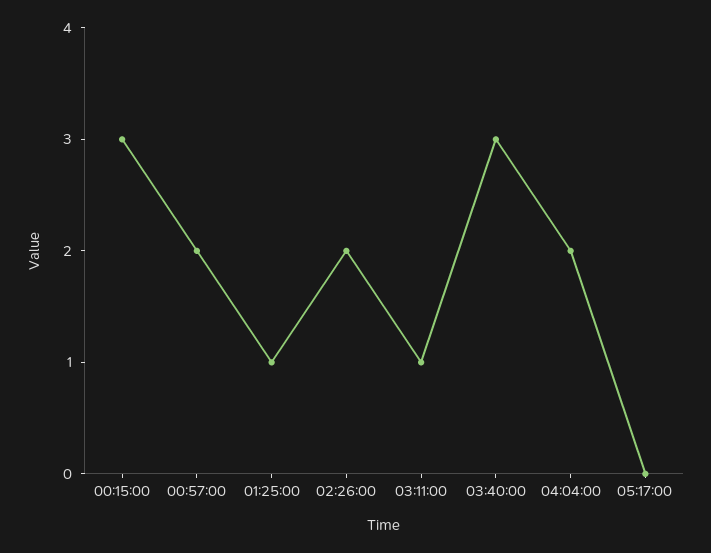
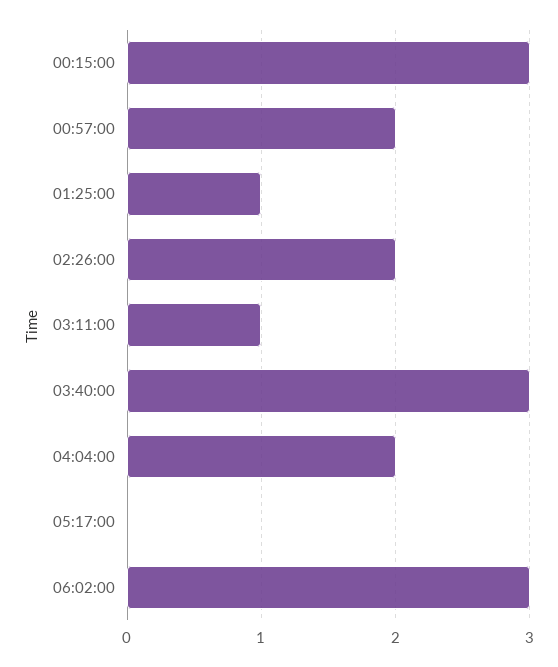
06:02:00: none -> 3

